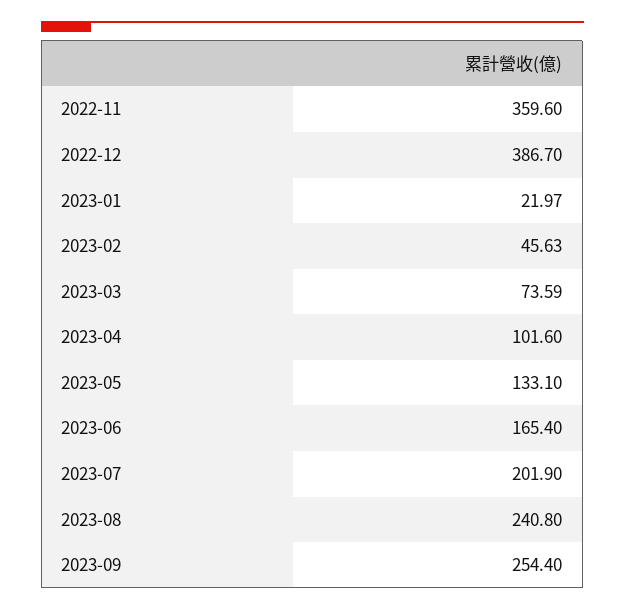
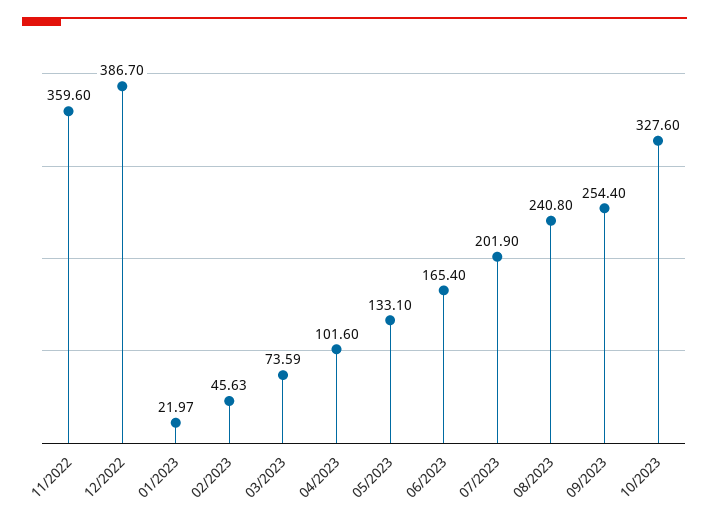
10/2023: none -> 327.6

